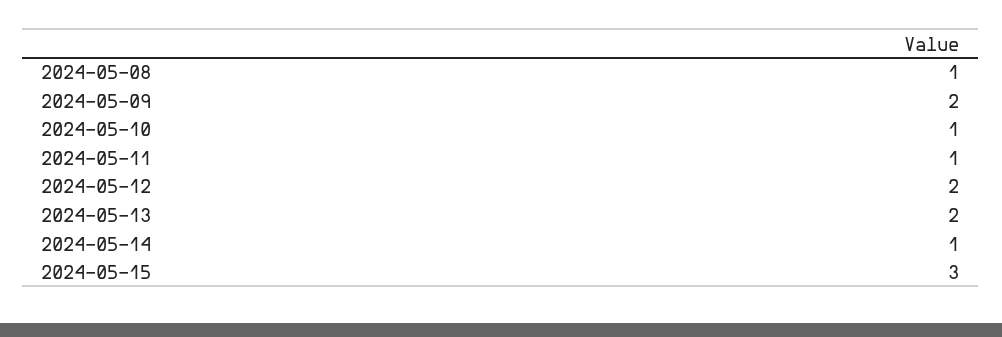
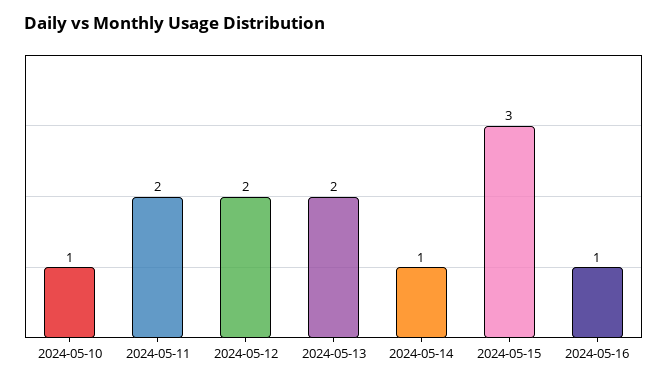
2024-05-08: 1 -> none
2024-05-09: 2 -> none
2024-05-11: 1 -> 2
2024-05-16: none -> 1

